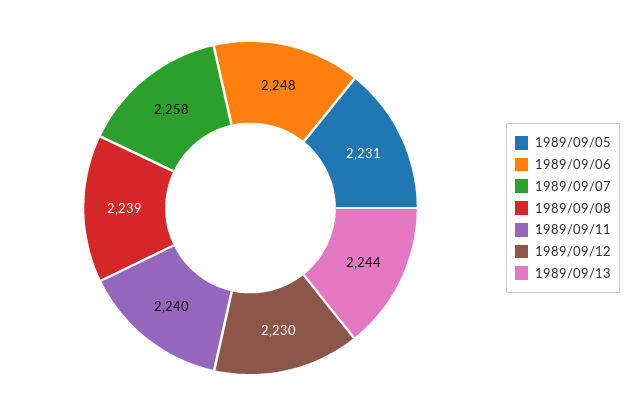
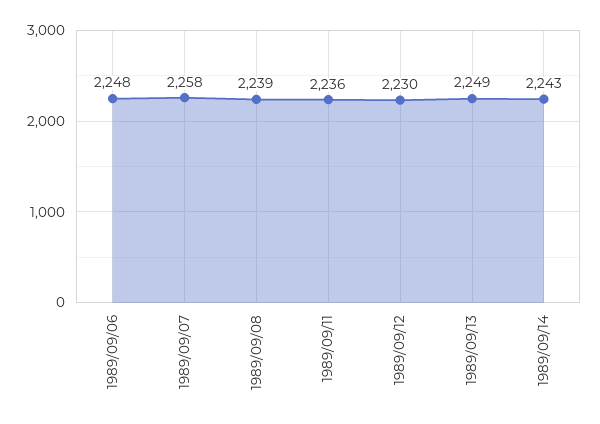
1989/09/05: 2231 -> none
1989/09/11: 2240 -> 2236
1989/09/13: 2244 -> 2249
1989/09/14: none -> 2243

